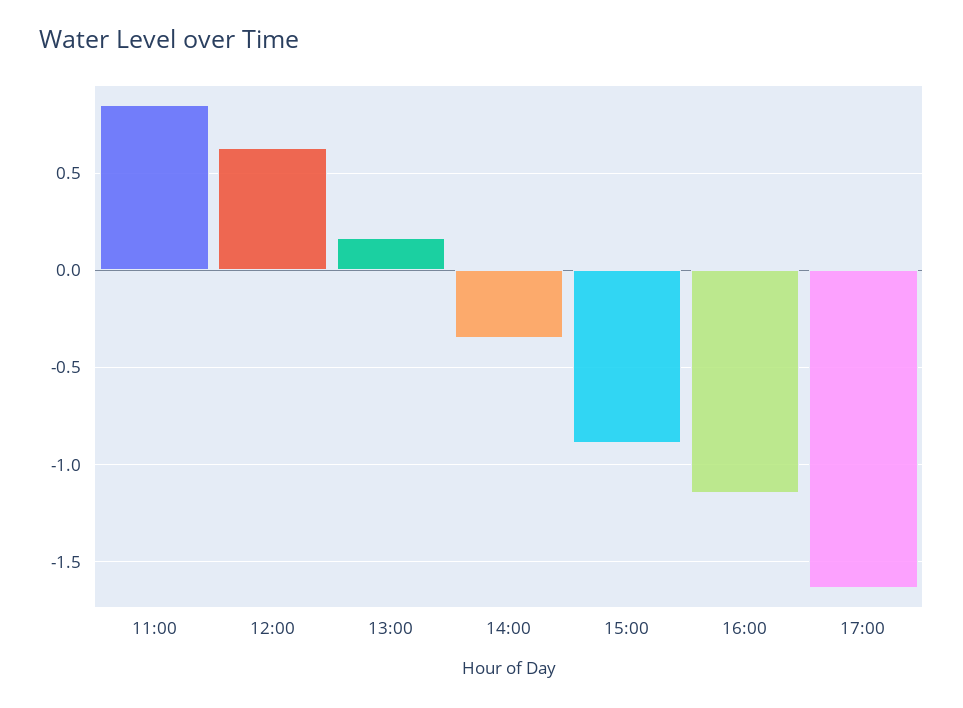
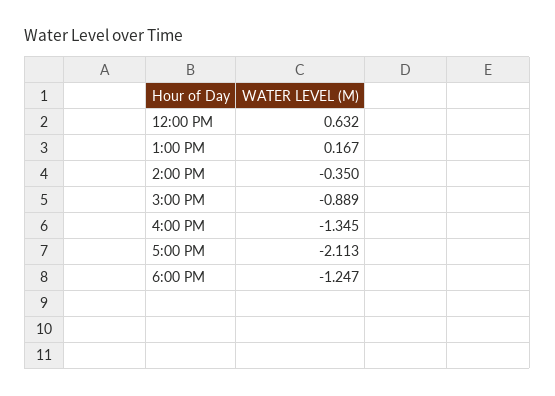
11:00: 0.85 -> none
16:00: -1.15 -> -1.345
17:00: -1.65 -> -2.113
6:00 PM: none -> -1.247

